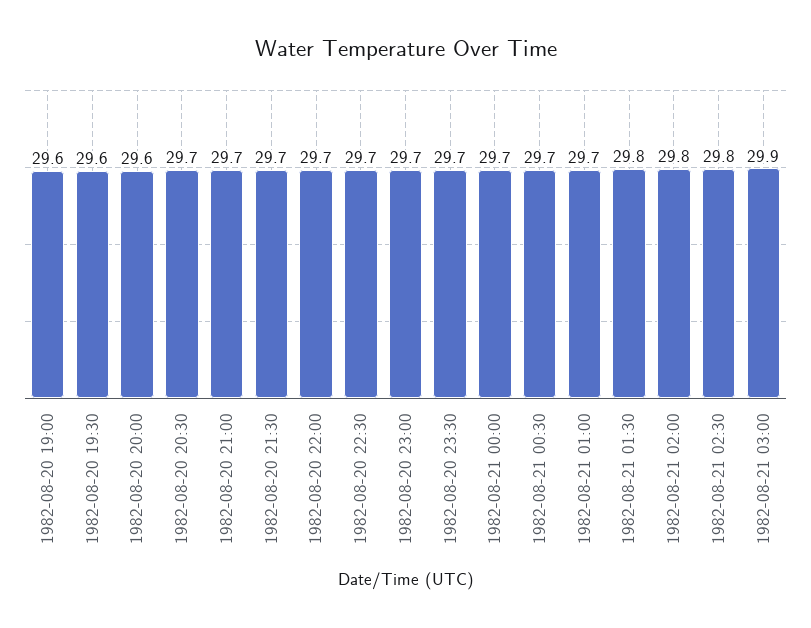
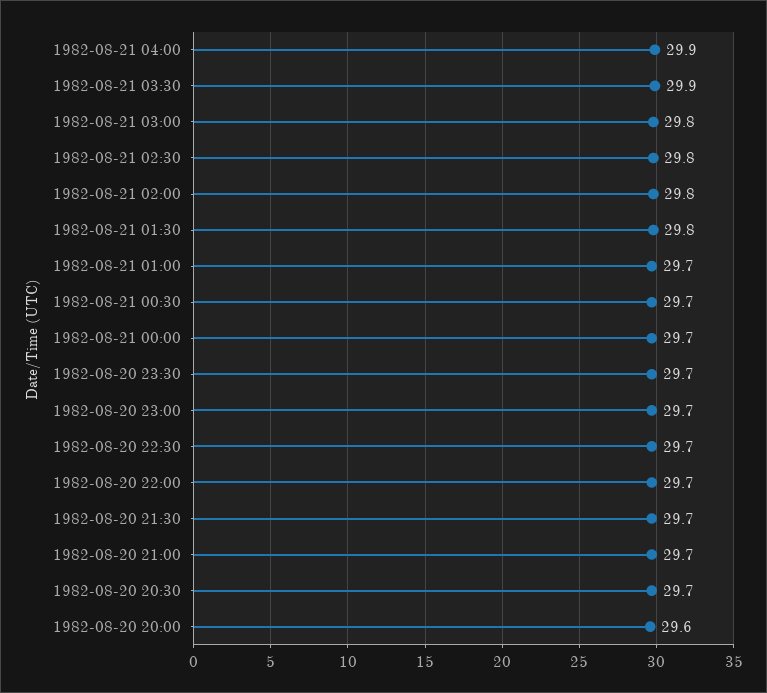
1982-08-20 19:00: 29.6 -> none
1982-08-20 19:30: 29.6 -> none
1982-08-21 03:00: 29.9 -> 29.8
1982-08-21 04:00: none -> 29.9
1982-08-21 03:30: none -> 29.9

